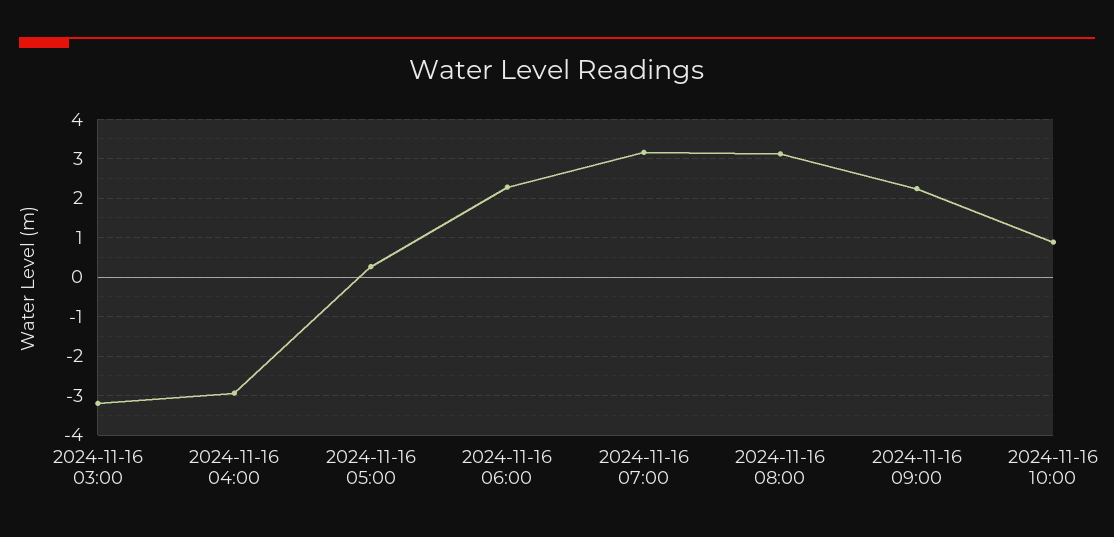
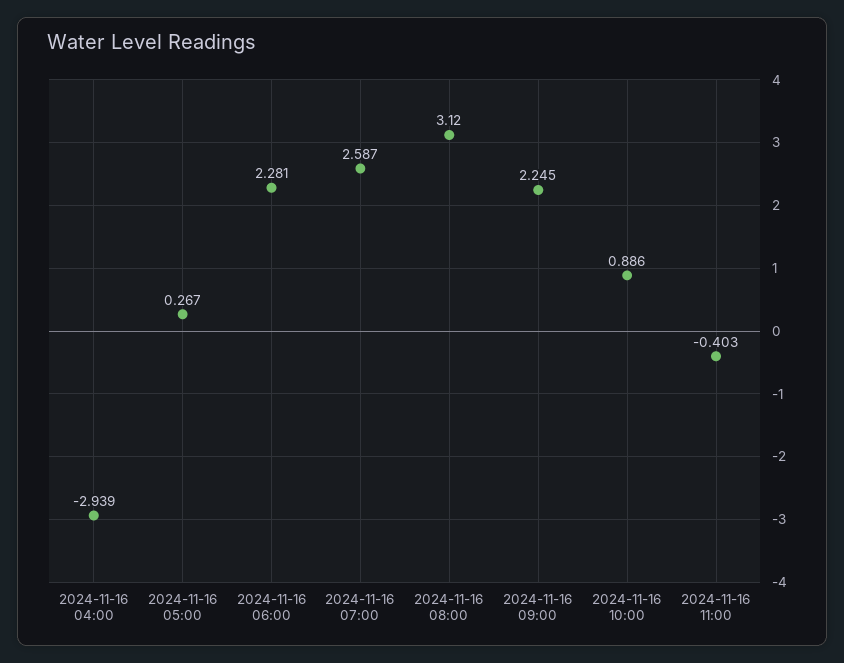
2024-11-16 03:00: -3.2 -> none
2024-11-16 07:00: 3.2 -> 2.587
2024-11-16 11:00: none -> -0.403

